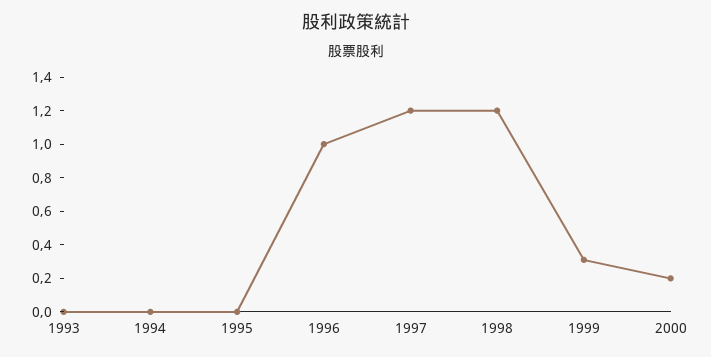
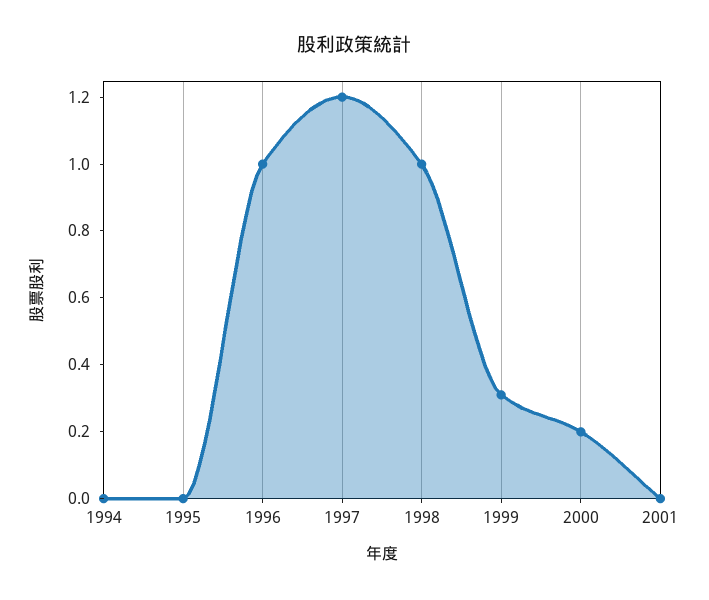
1993: 0 -> none
1998: 1.2 -> 1
2001: none -> 0

